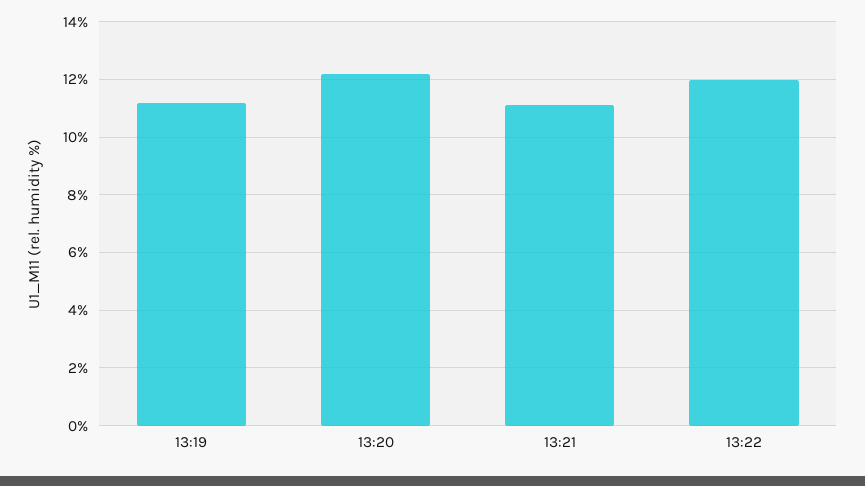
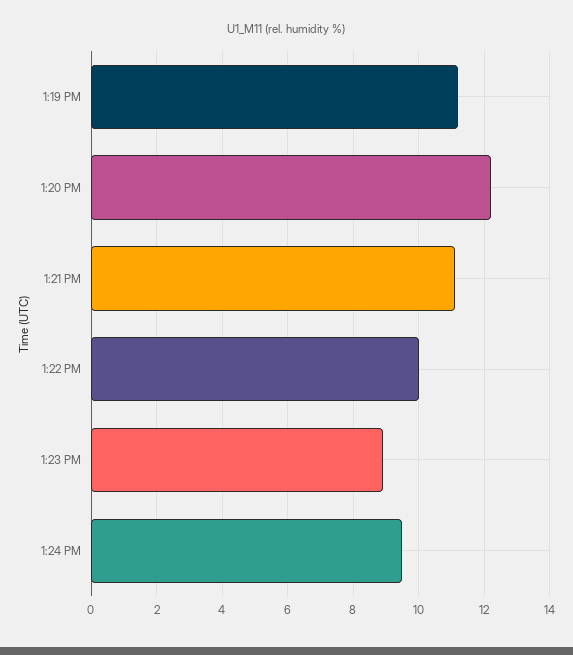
13:22: 12 -> 10
1:23 PM: none -> 9
1:24 PM: none -> 9.5

